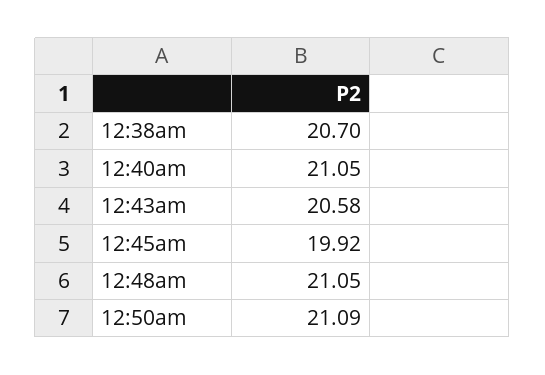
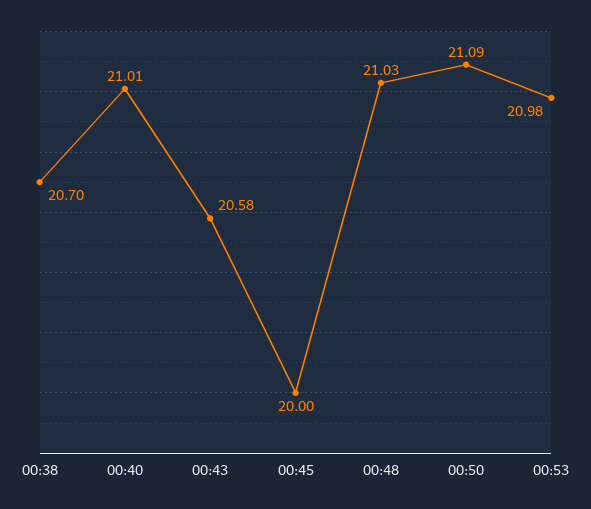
12:40am: 21.05 -> 21.01
12:45am: 19.92 -> 20
12:48am: 21.05 -> 21.03
00:53: none -> 20.98

